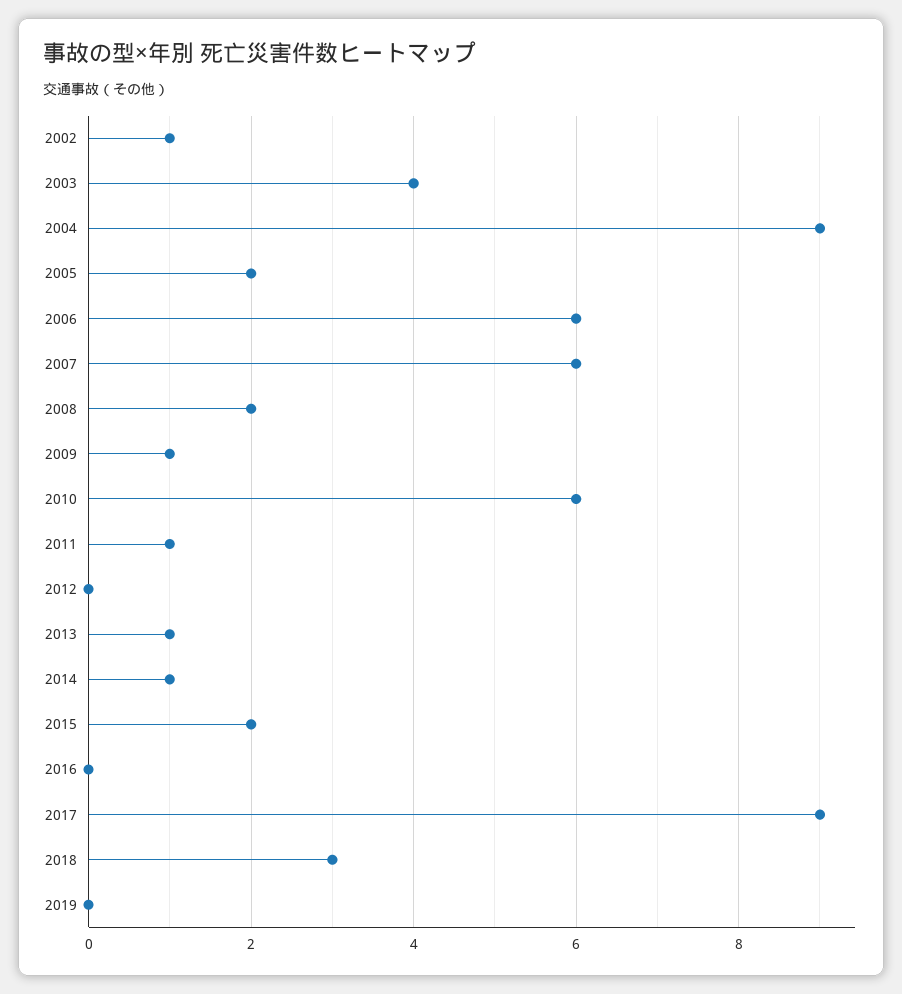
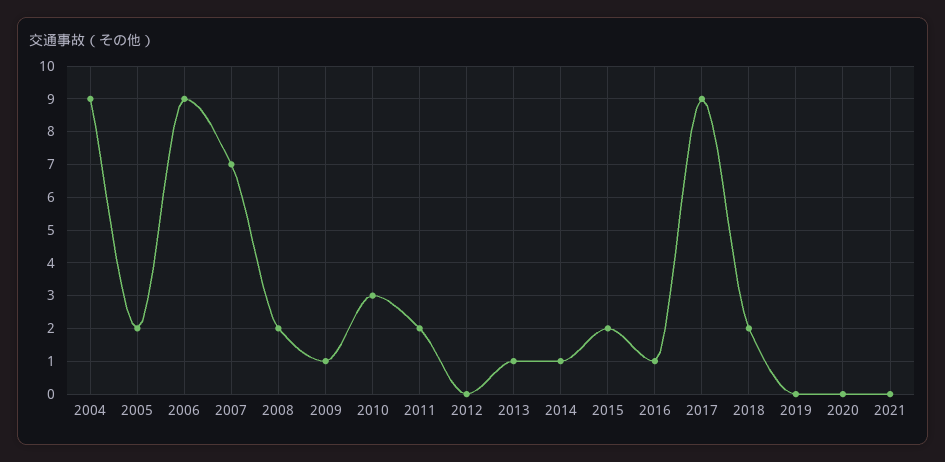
2002: 1 -> none
2003: 4 -> none
2006: 6 -> 9
2007: 6 -> 7
2010: 6 -> 3
2011: 1 -> 2
2016: 0 -> 1
2018: 3 -> 2
2020: none -> 0
2021: none -> 0

